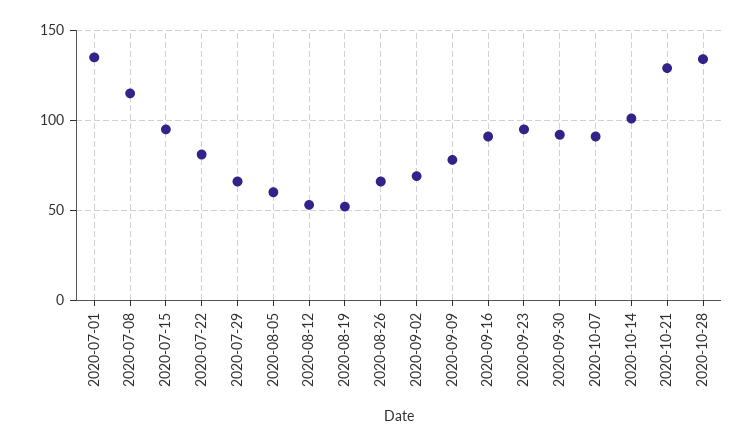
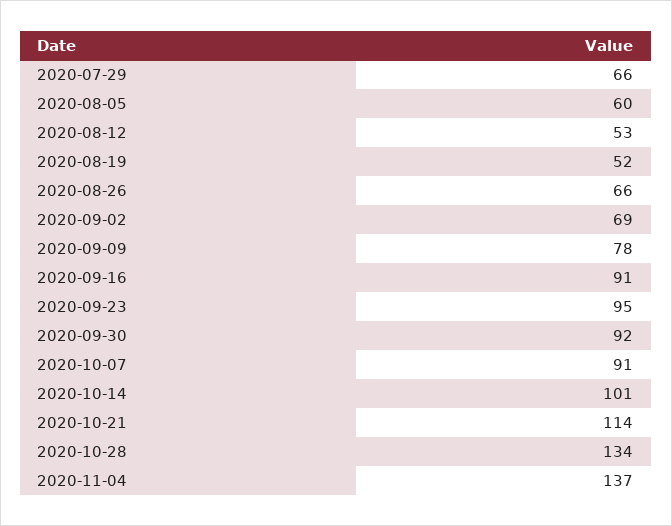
2020-07-01: 135 -> none
2020-07-08: 115 -> none
2020-07-15: 95 -> none
2020-07-22: 80 -> none
2020-10-21: 130 -> 114
2020-11-04: none -> 137

